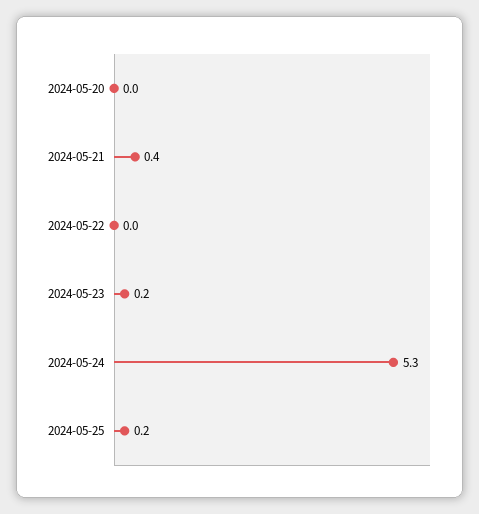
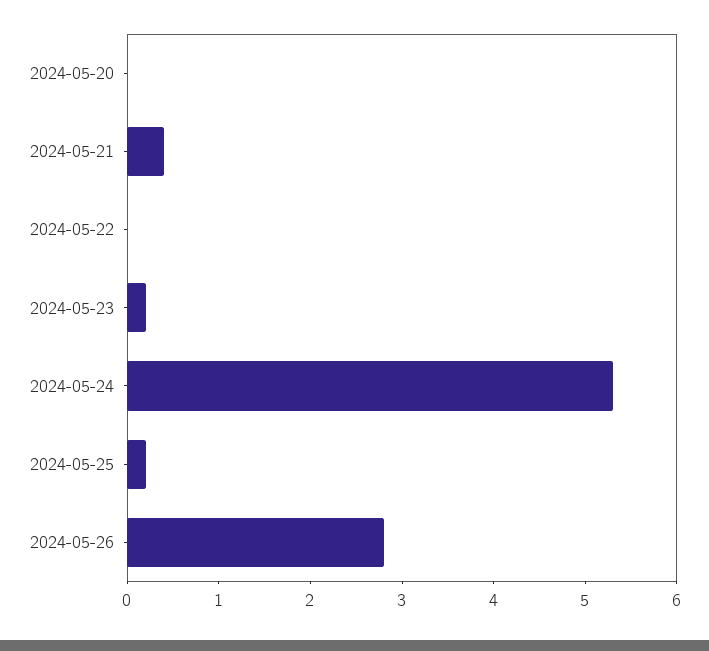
2024-05-26: none -> 2.8

